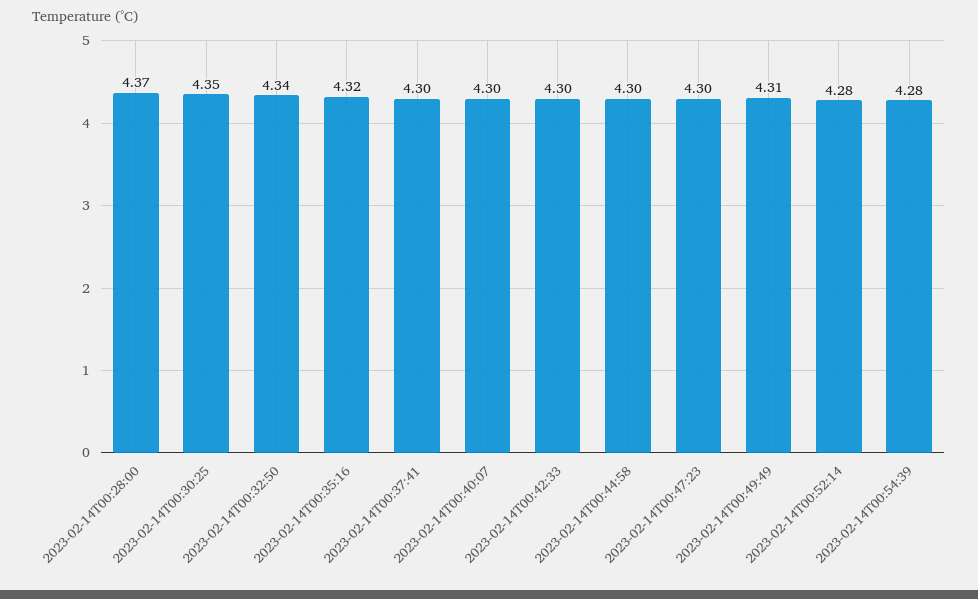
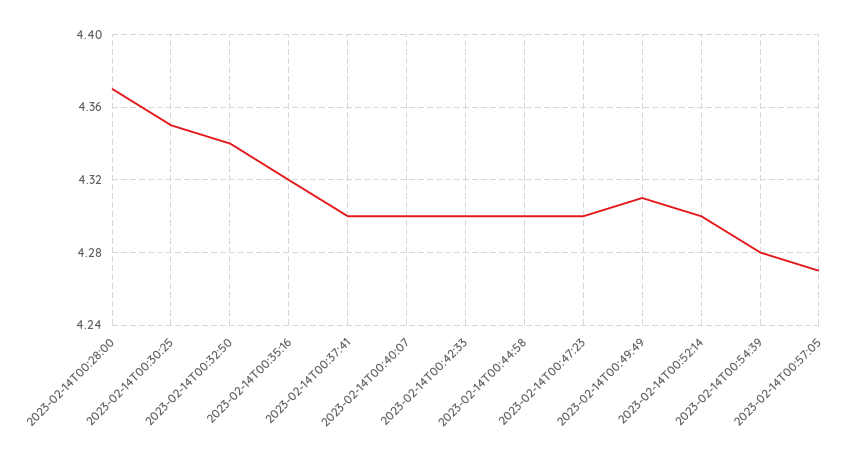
2023-02-14T00:52:14: 4.28 -> 4.3
2023-02-14T00:57:05: none -> 4.27

